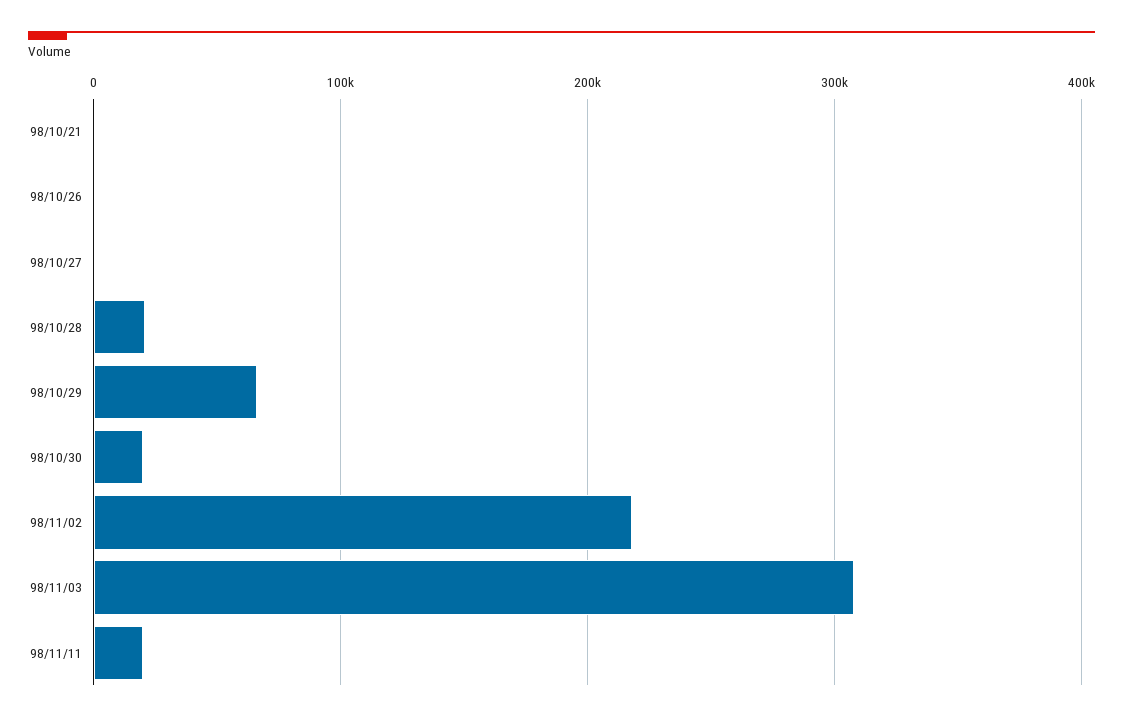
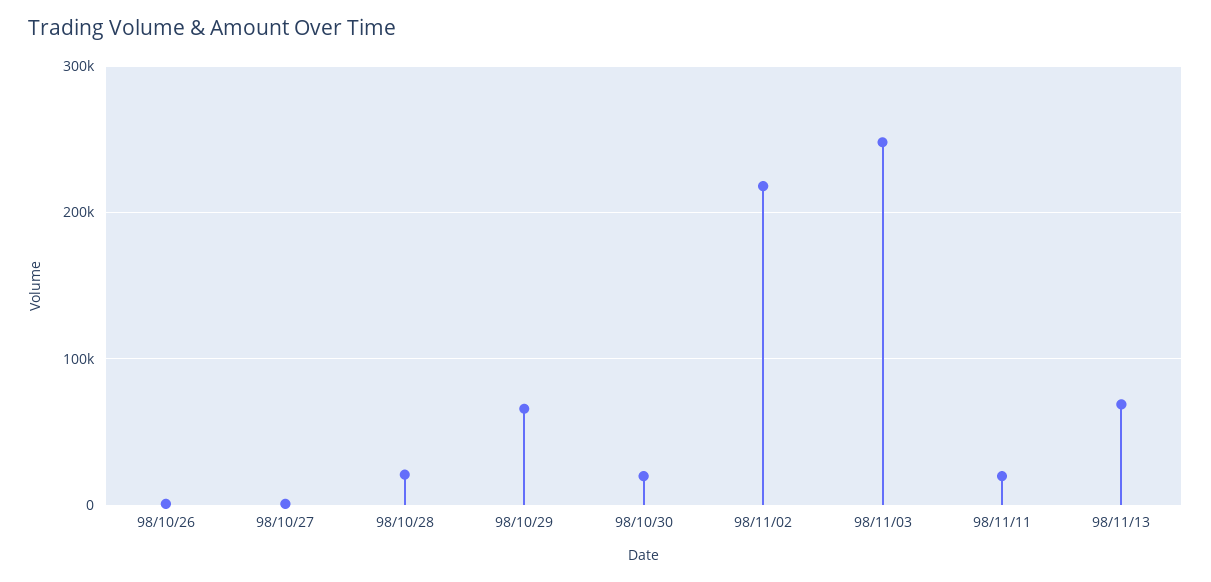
98/10/21: 0 -> none
98/11/03: 310000 -> 250000
98/11/13: none -> 70000

